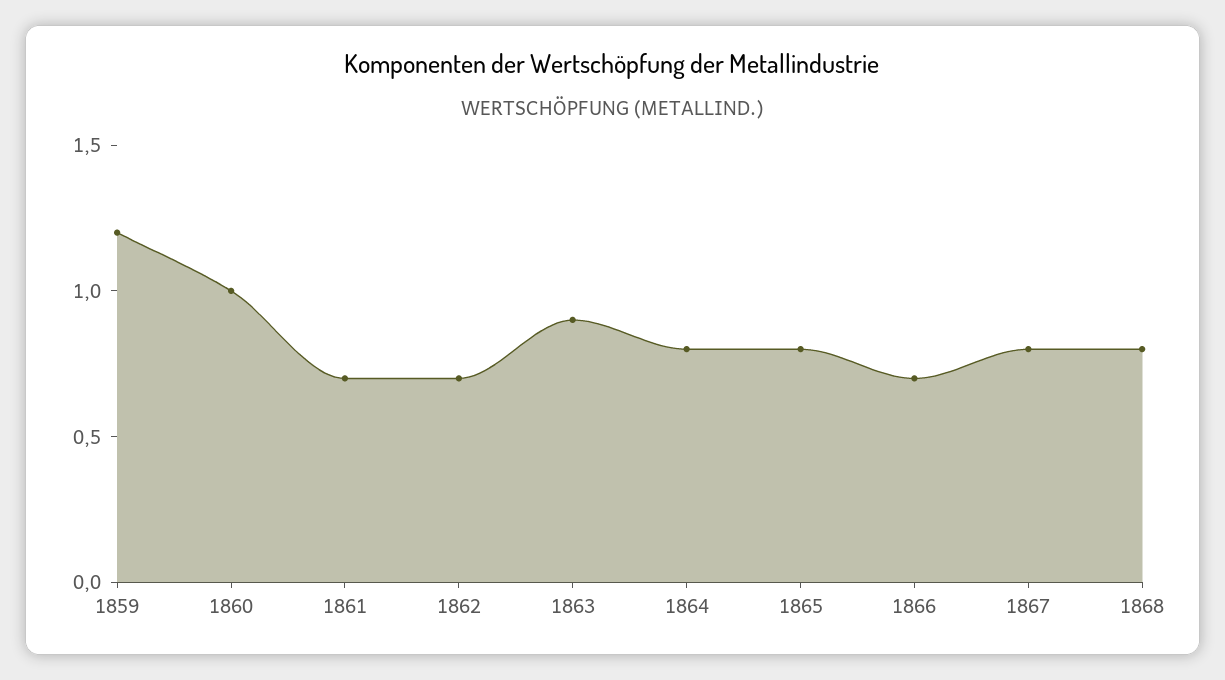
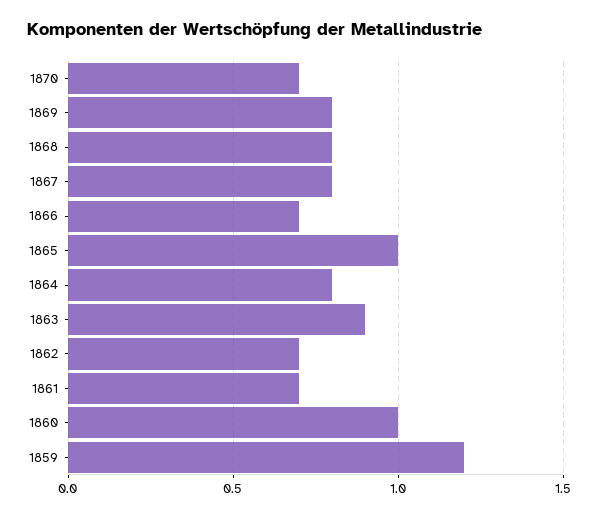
1865: 0.8 -> 1
1870: none -> 0.7
1869: none -> 0.8

